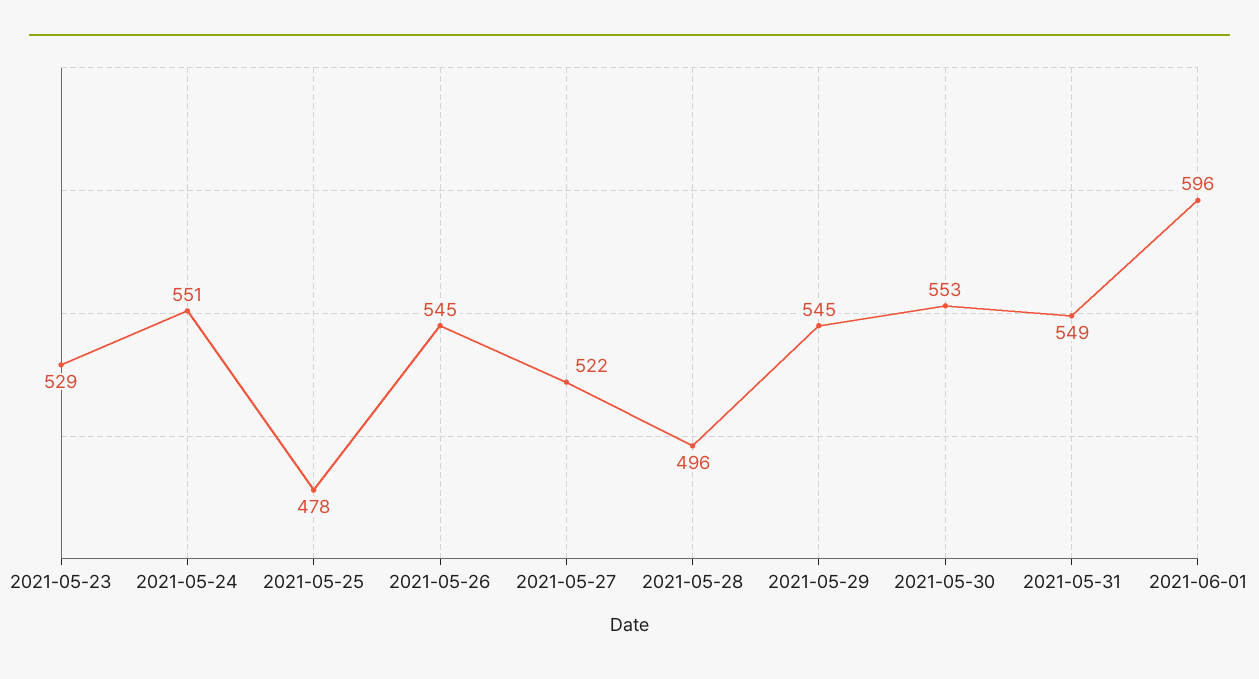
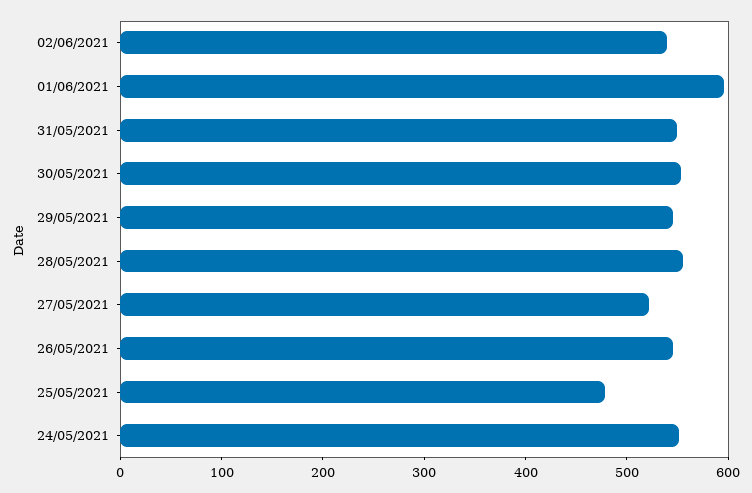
2021-05-23: 529 -> none
2021-05-28: 496 -> 560
02/06/2021: none -> 540

